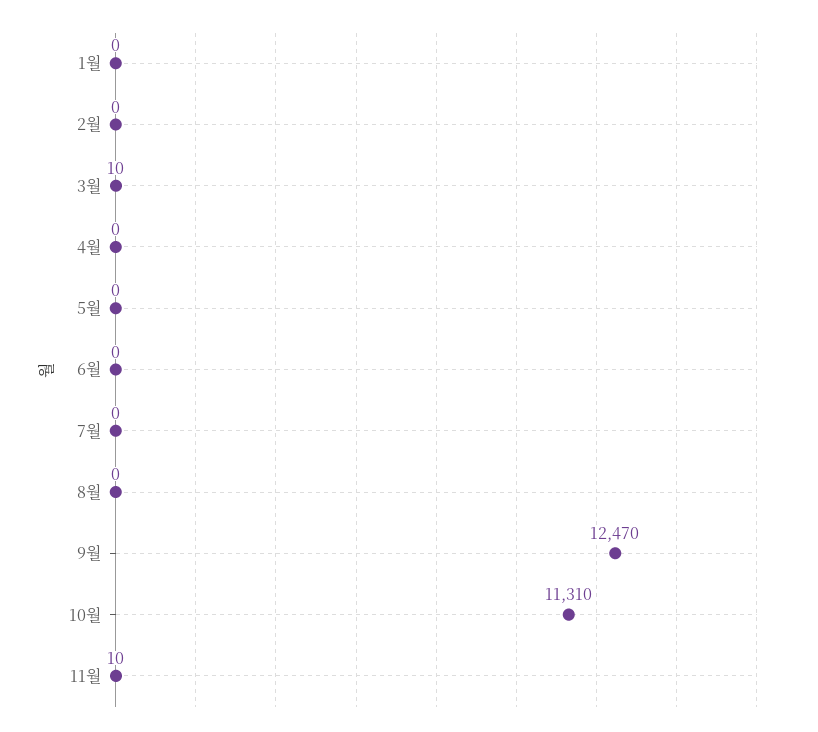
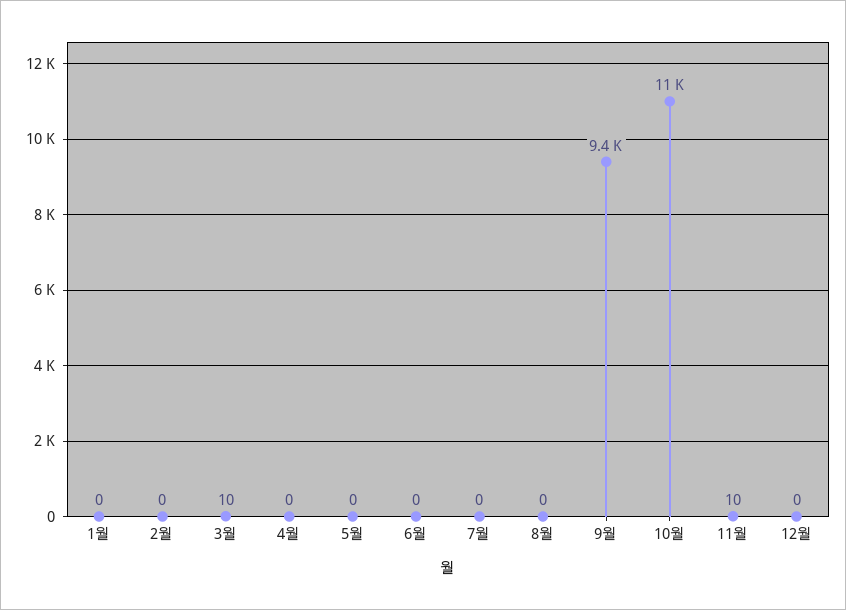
9월: 12470 -> 9400
12월: none -> 0

